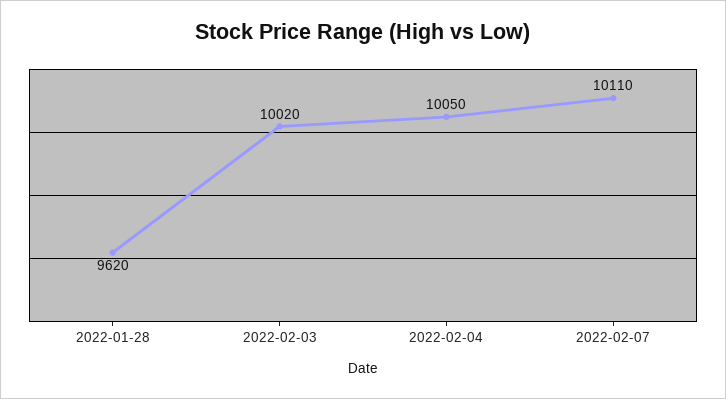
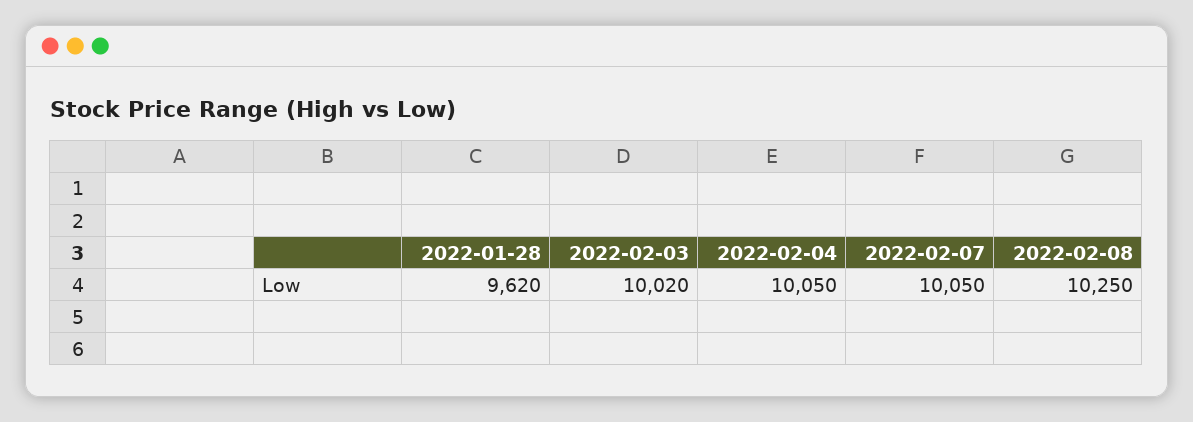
2022-02-07: 10110 -> 10050
2022-02-08: none -> 10250

